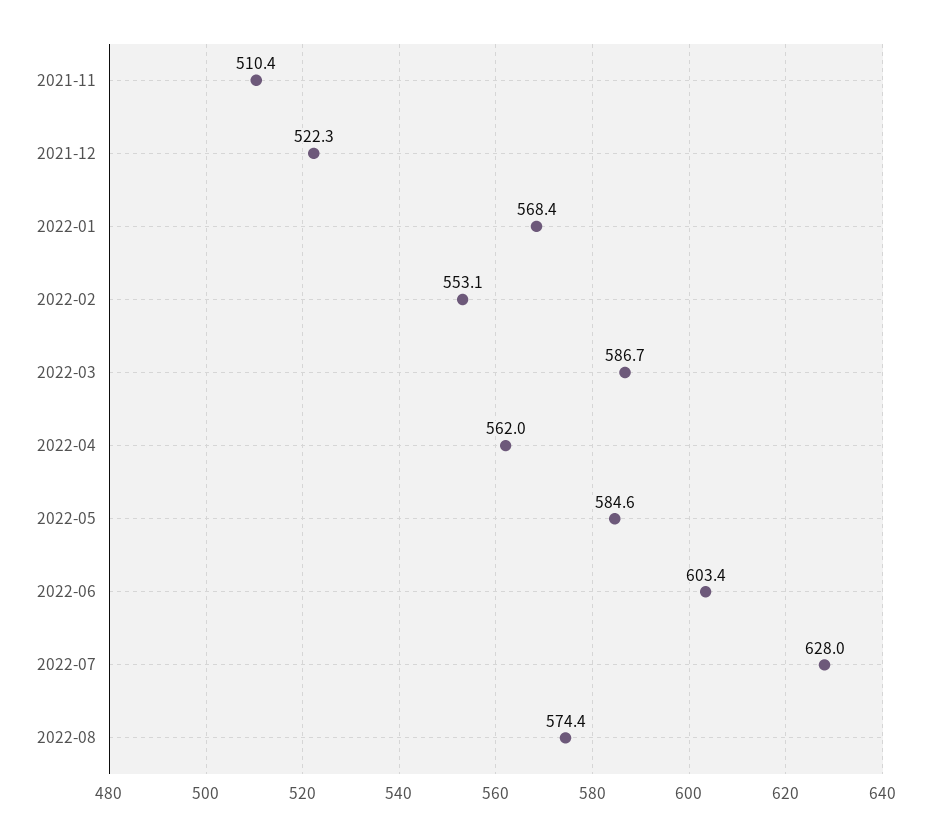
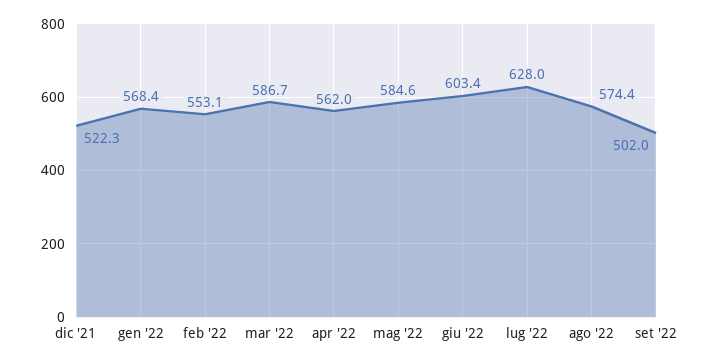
2021-11: 510.4 -> none
set '22: none -> 502

